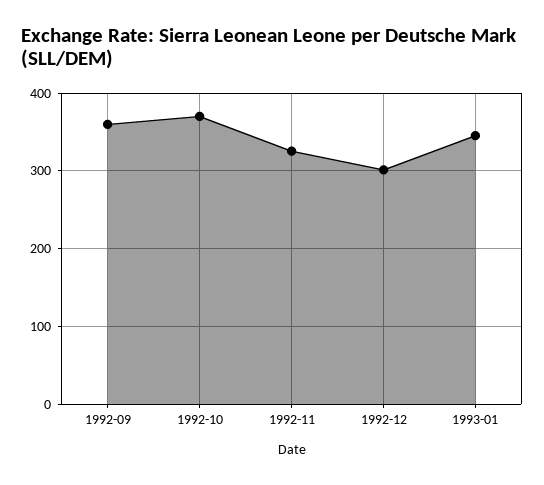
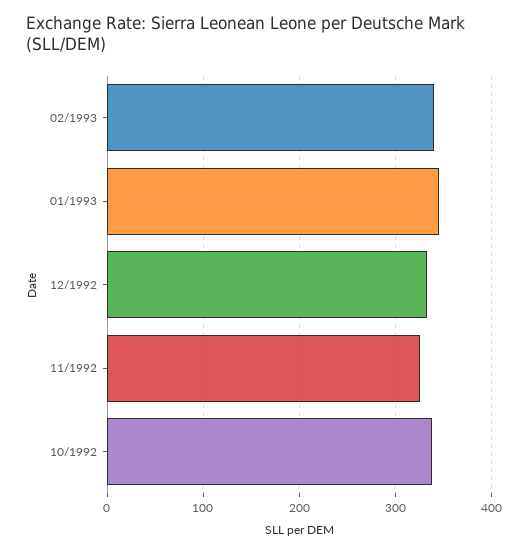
1992-09: 360 -> none
1992-10: 370 -> 340
1992-12: 300 -> 330
02/1993: none -> 340

